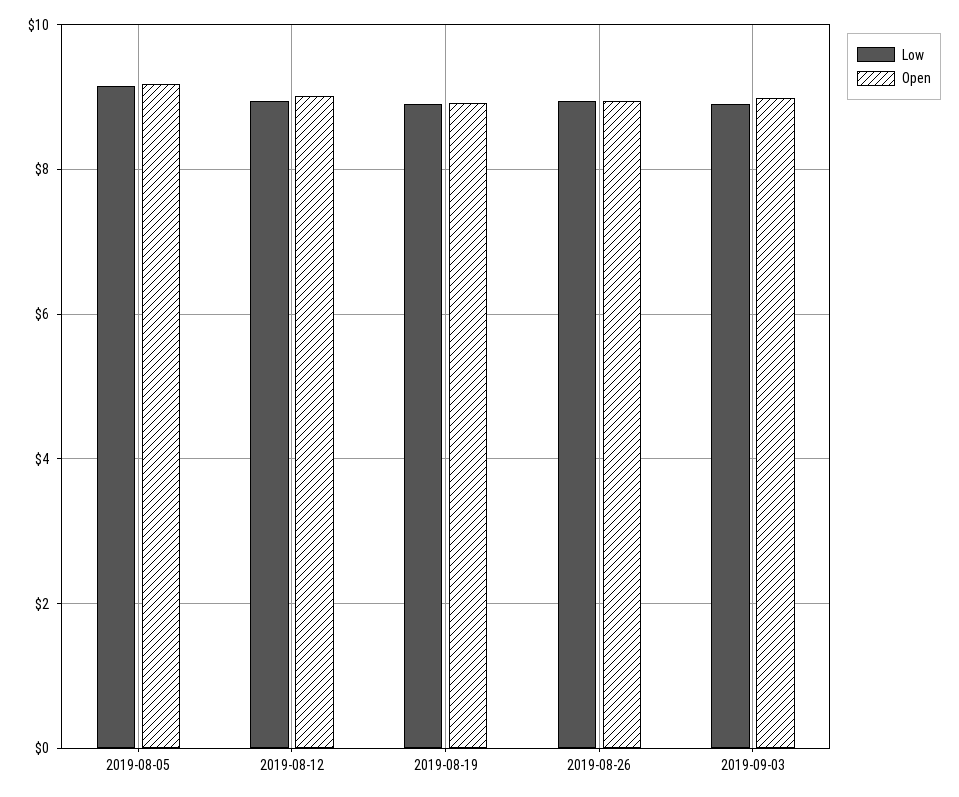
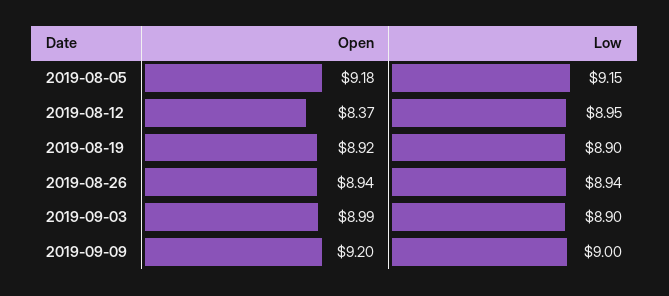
Open, 2019-08-12: 9 -> 8.37
Open, 2019-09-09: none -> 9.2
Low, 2019-09-09: none -> 9

